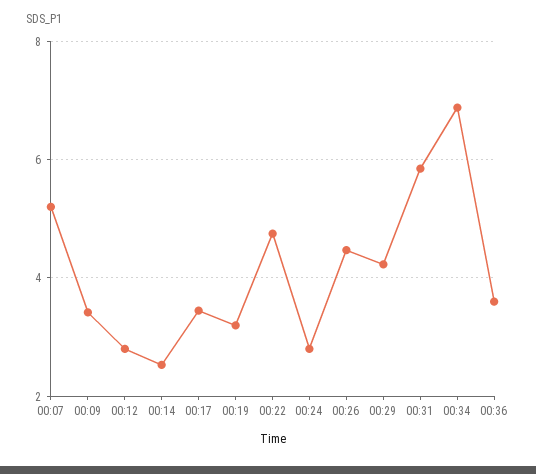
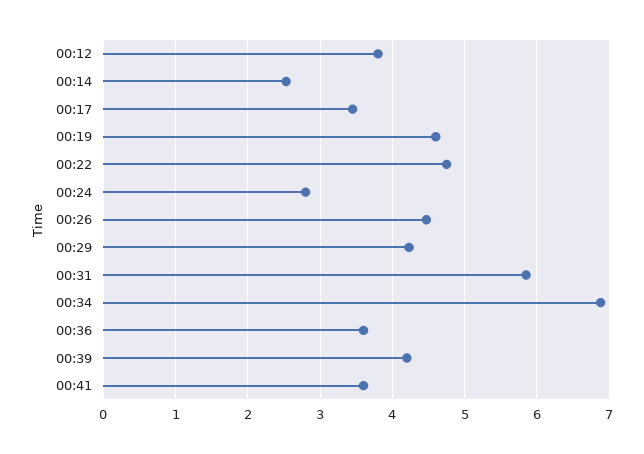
00:07: 5.2 -> none
00:09: 3.4 -> none
00:12: 2.8 -> 3.8
00:19: 3.2 -> 4.6
00:39: none -> 4.2
00:41: none -> 3.6

